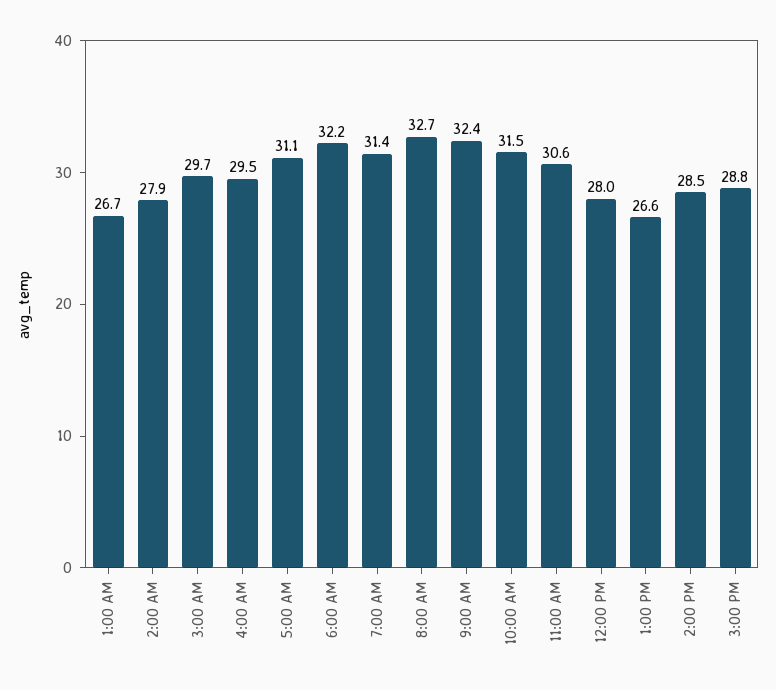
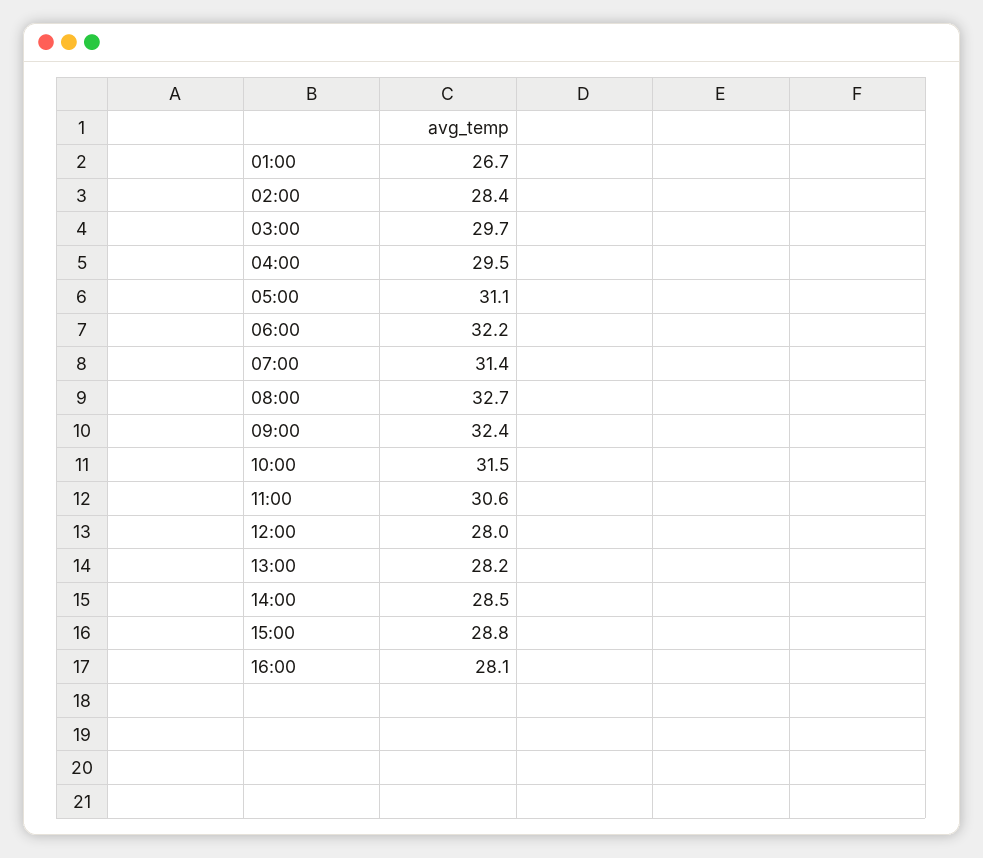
2:00 AM: 27.9 -> 28.4
1:00 PM: 26.6 -> 28.2
16:00: none -> 28.1

